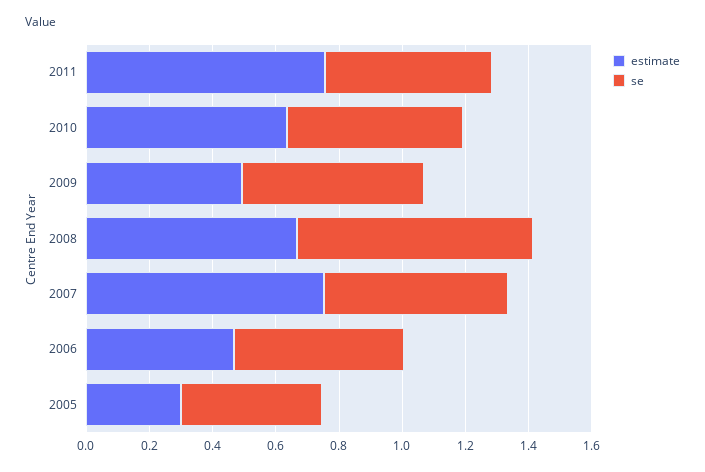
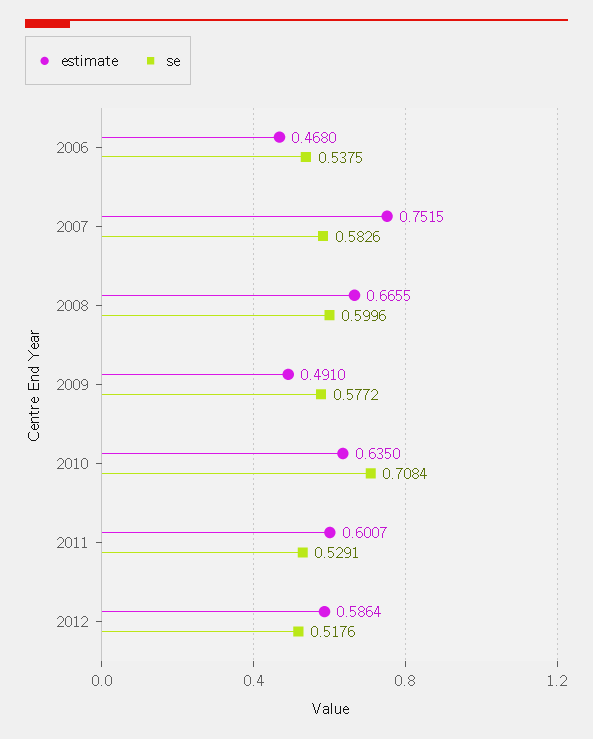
estimate, 2011: 0.75 -> 0.6007
se, 2010: 0.55 -> 0.7084
se, 2008: 0.75 -> 0.5996
estimate, 2005: 0.3 -> none
se, 2005: 0.45 -> none
estimate, 2012: none -> 0.5864
se, 2012: none -> 0.5176

